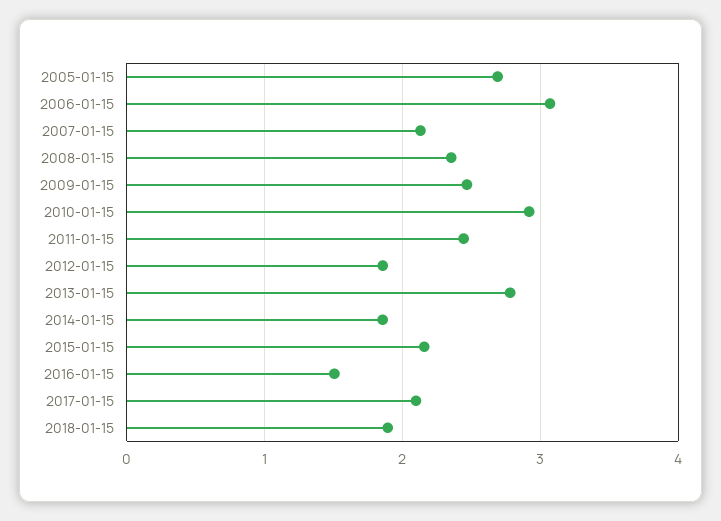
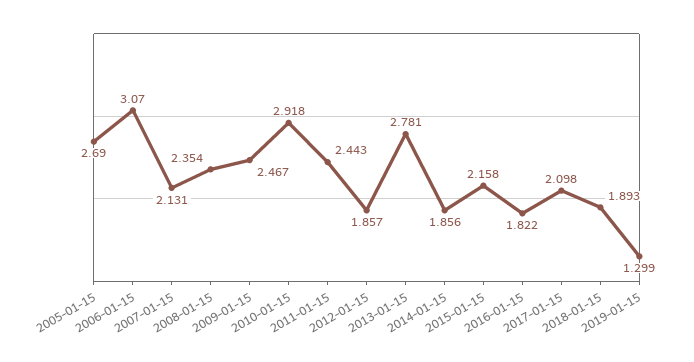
2016-01-15: 1.5 -> 1.822
2019-01-15: none -> 1.299

